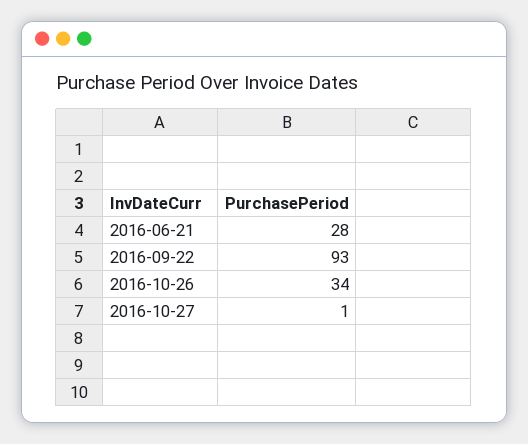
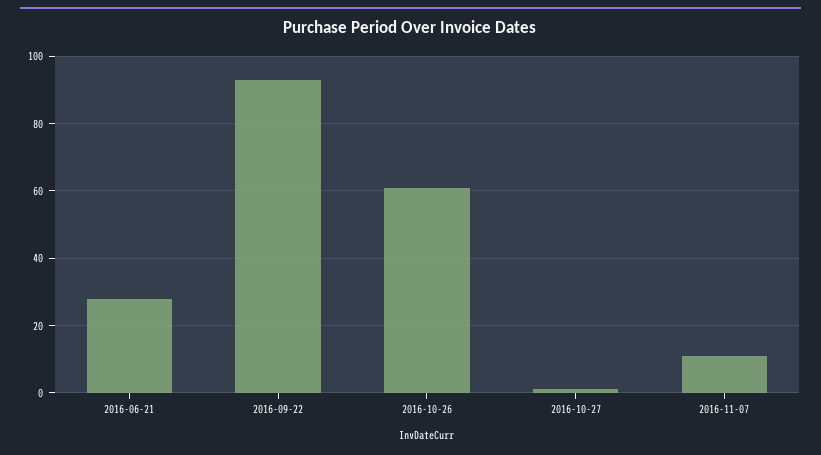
2016-10-26: 34 -> 60
2016-11-07: none -> 10

